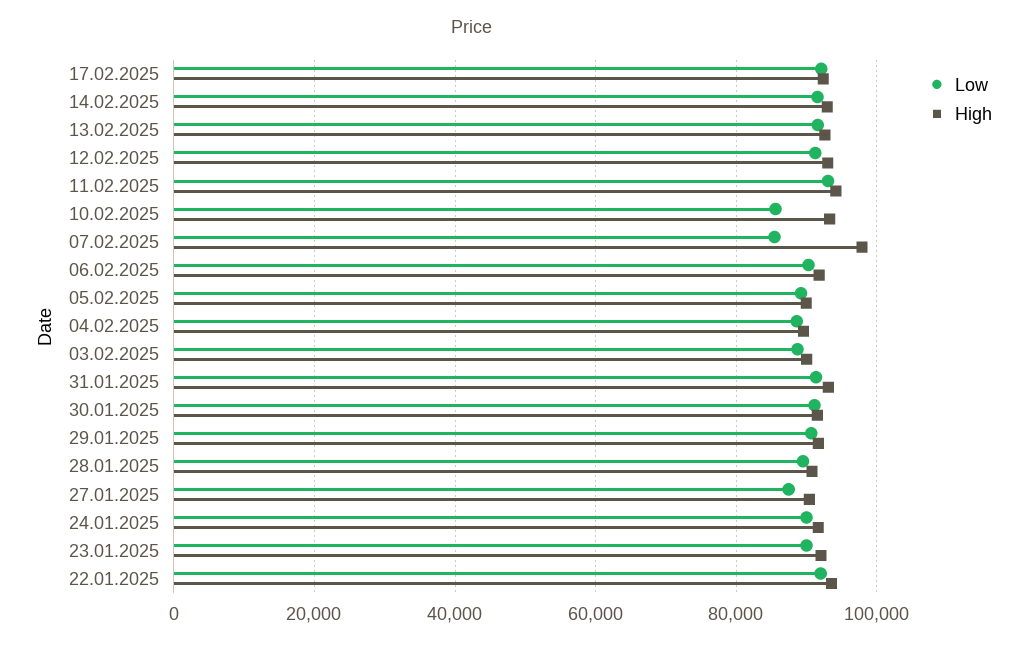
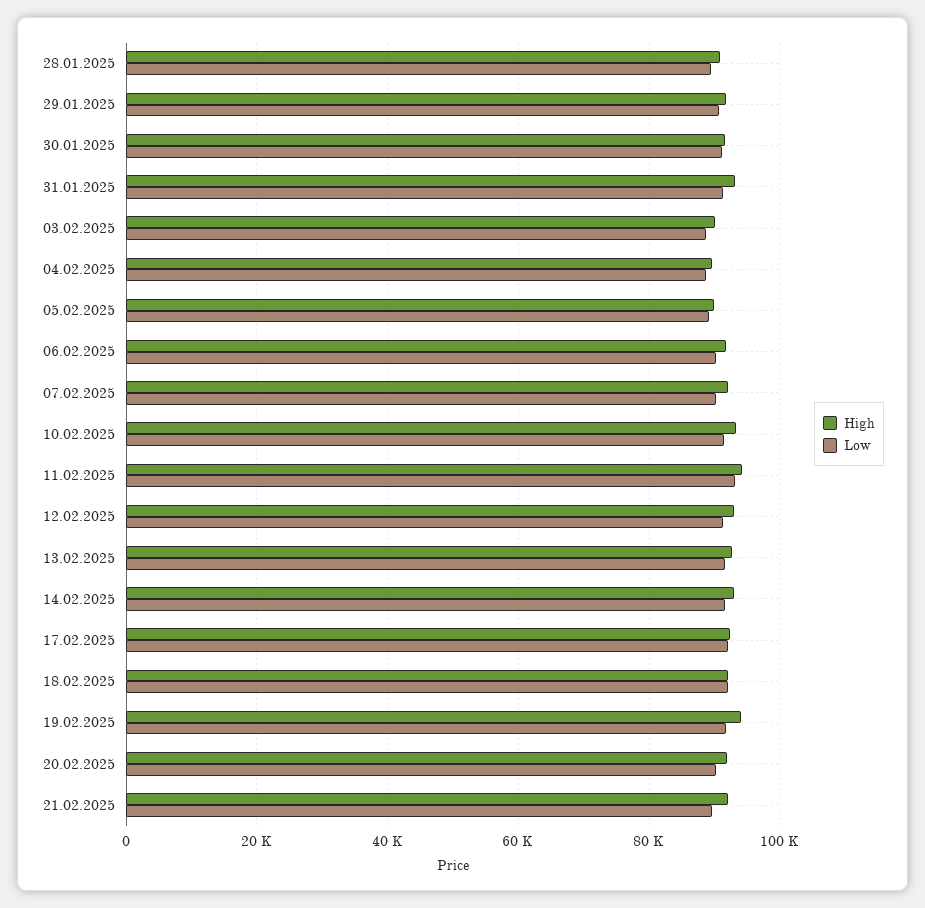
Low, 10.02.2025: 86000 -> 92000
Low, 07.02.2025: 86000 -> 90000
High, 07.02.2025: 98000 -> 92000
Low, 27.01.2025: 88000 -> none
High, 27.01.2025: 90000 -> none
Low, 24.01.2025: 90000 -> none
High, 24.01.2025: 92000 -> none
Low, 23.01.2025: 90000 -> none
High, 23.01.2025: 92000 -> none
Low, 22.01.2025: 92000 -> none
High, 22.01.2025: 94000 -> none
High, 18.02.2025: none -> 92000
Low, 18.02.2025: none -> 92000
High, 19.02.2025: none -> 94000
Low, 19.02.2025: none -> 92000
High, 20.02.2025: none -> 92000
Low, 20.02.2025: none -> 90000
High, 21.02.2025: none -> 92000
Low, 21.02.2025: none -> 90000

